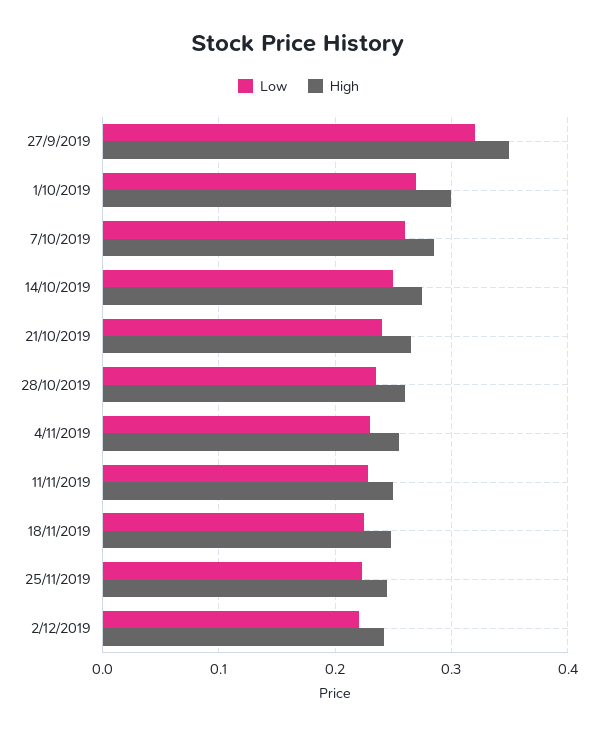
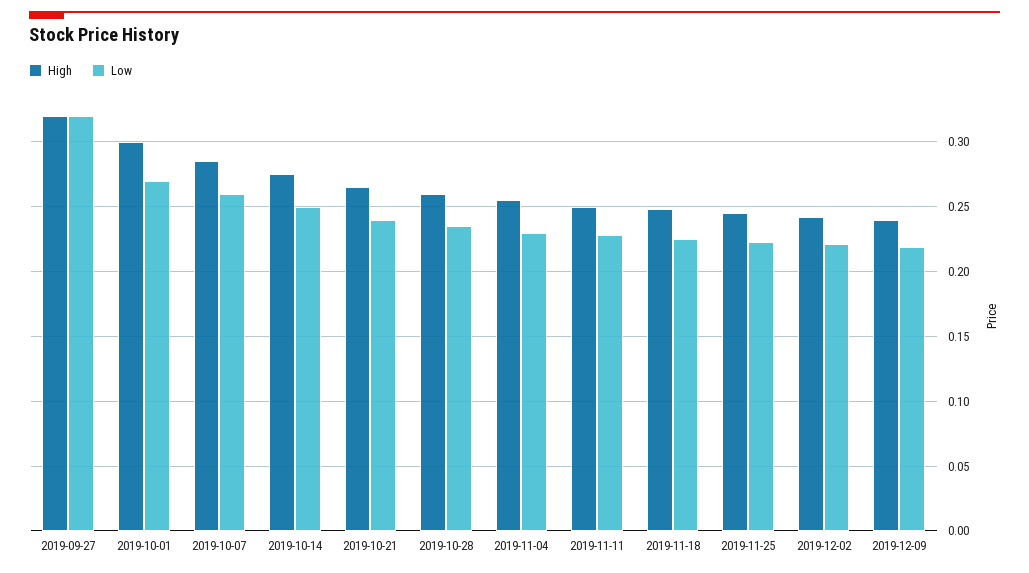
High, 27/9/2019: 0.35 -> 0.32
High, 2019-12-09: none -> 0.24
Low, 2019-12-09: none -> 0.22

